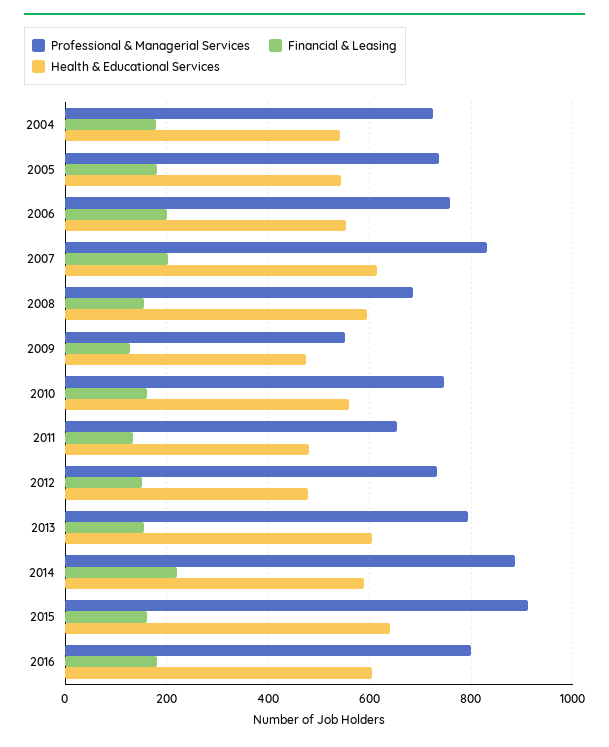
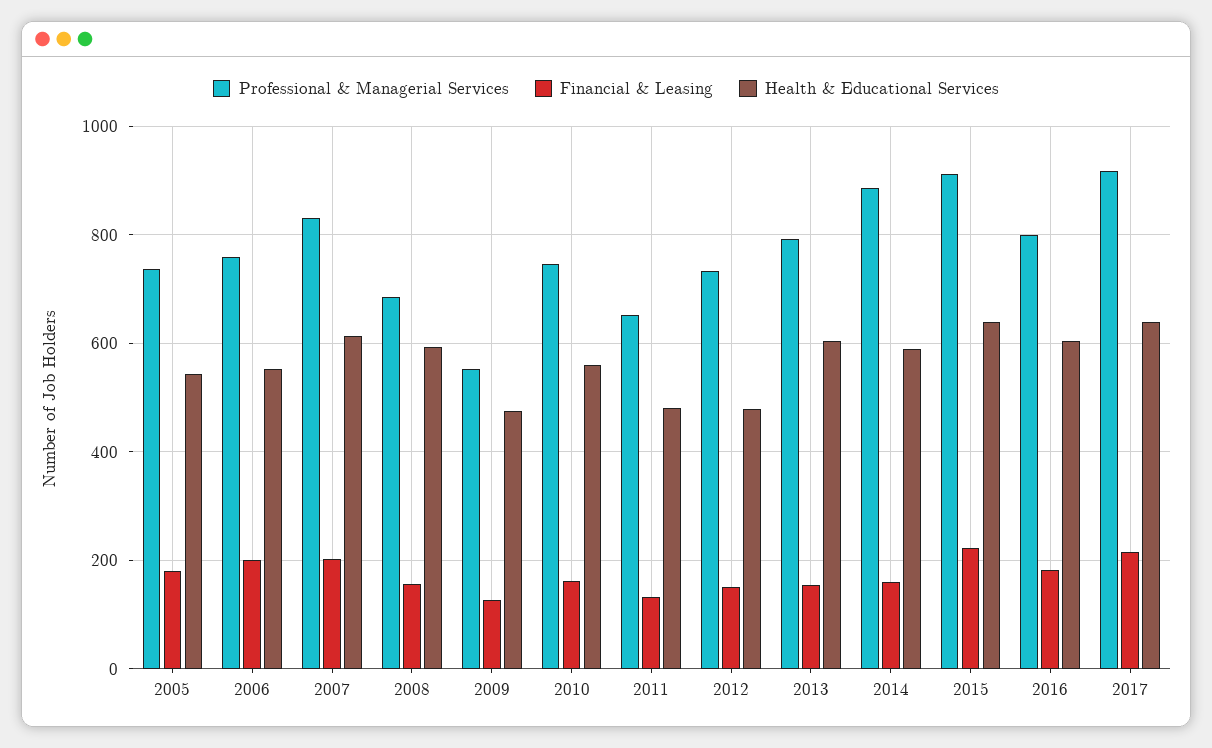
Professional & Managerial Services, 2004: 720 -> none
Financial & Leasing, 2004: 180 -> none
Health & Educational Services, 2004: 540 -> none
Financial & Leasing, 2014: 220 -> 160
Financial & Leasing, 2015: 160 -> 220
Professional & Managerial Services, 2017: none -> 920
Financial & Leasing, 2017: none -> 220
Health & Educational Services, 2017: none -> 640

